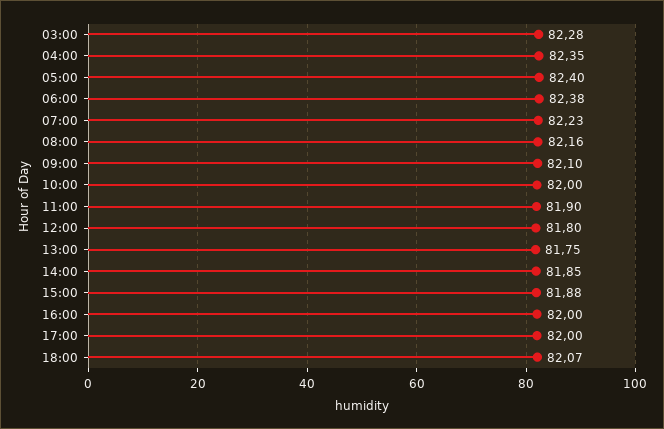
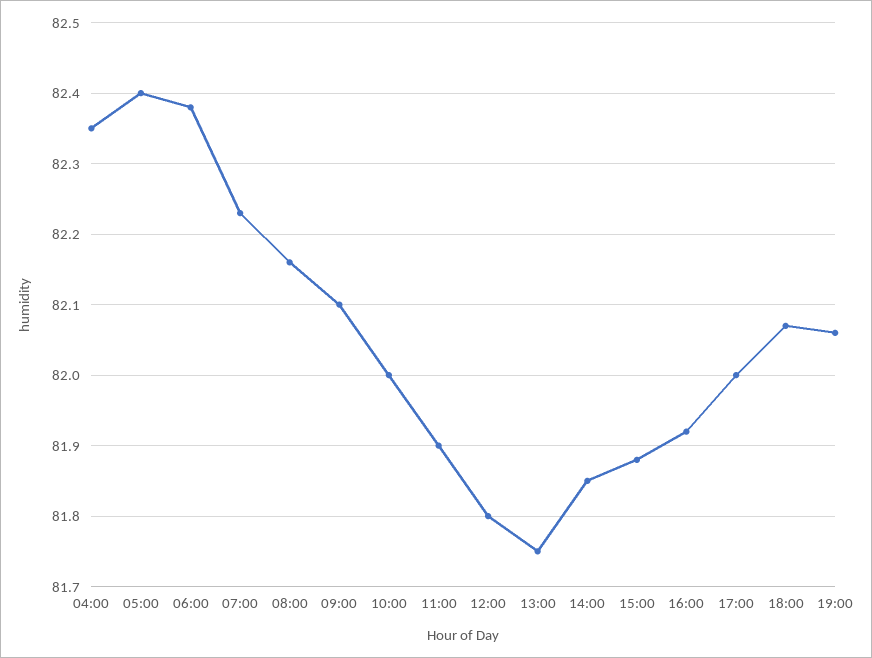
03:00: 82.28 -> none
16:00: 82 -> 81.92
19:00: none -> 82.06

